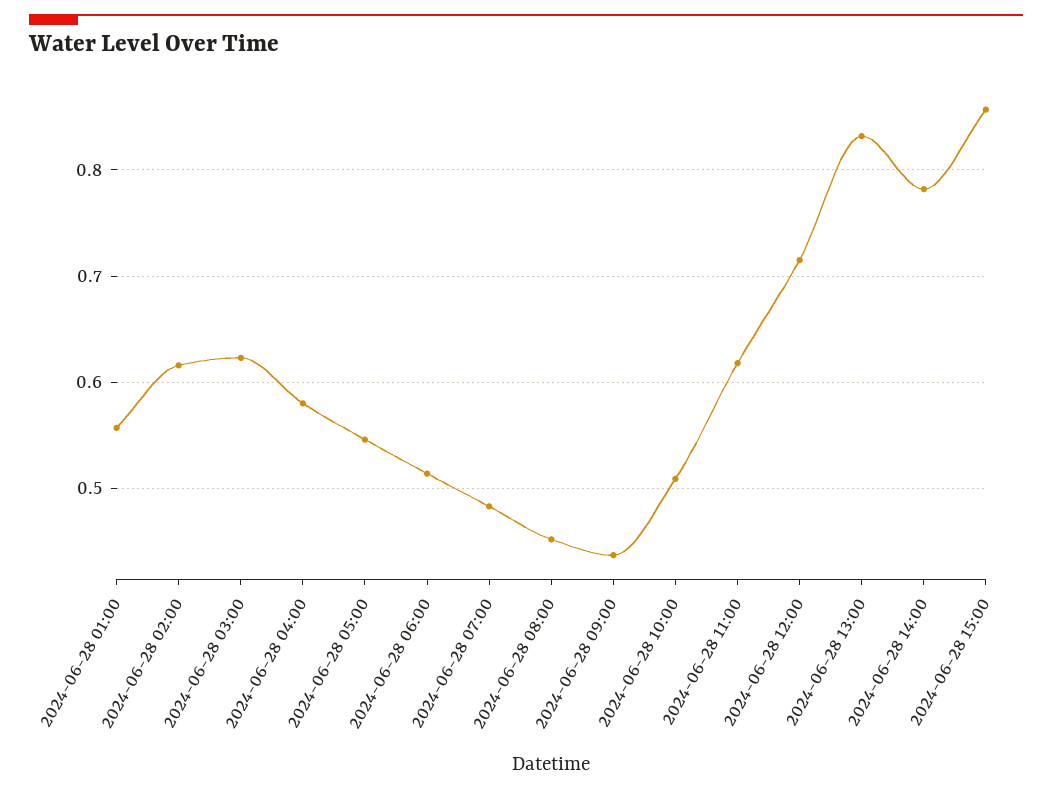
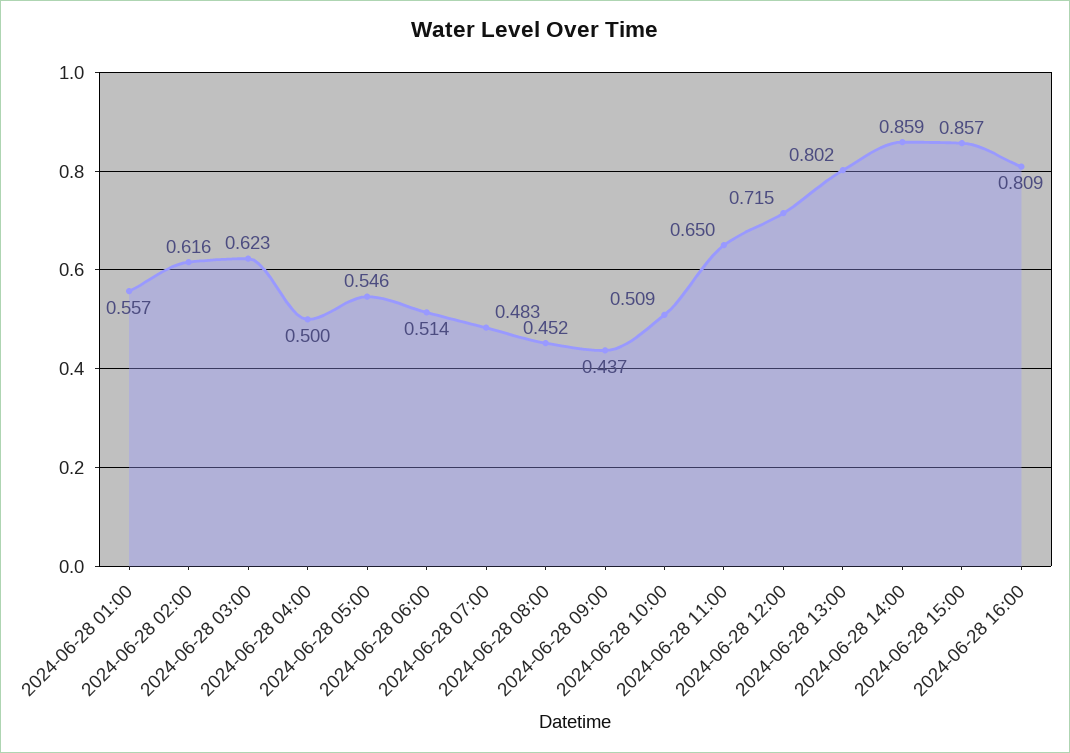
2024-06-28 04:00: 0.58 -> 0.5
2024-06-28 11:00: 0.62 -> 0.65
2024-06-28 13:00: 0.83 -> 0.802
2024-06-28 14:00: 0.78 -> 0.859
2024-06-28 16:00: none -> 0.809

